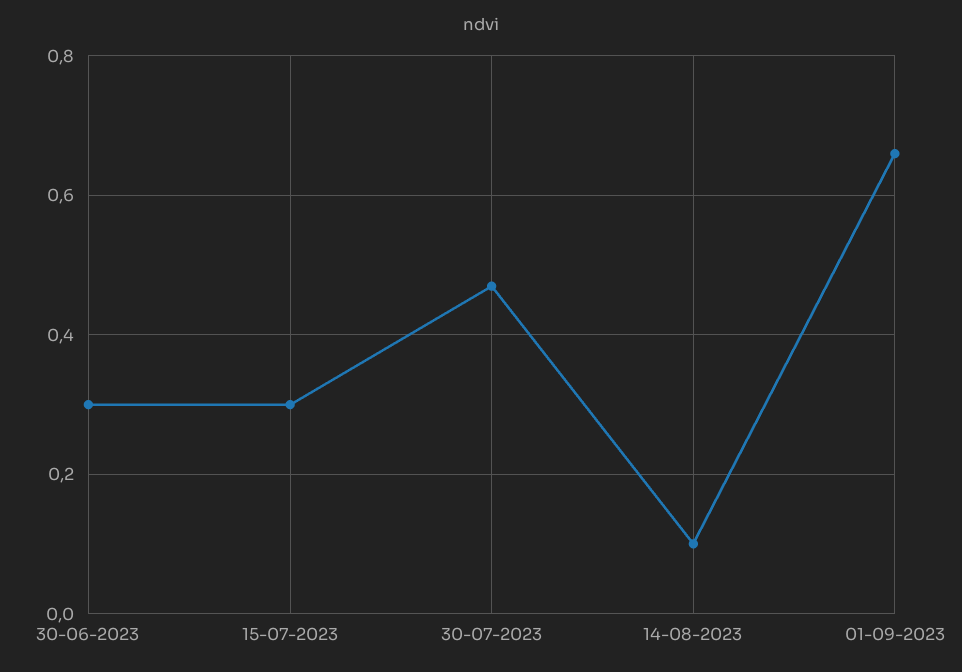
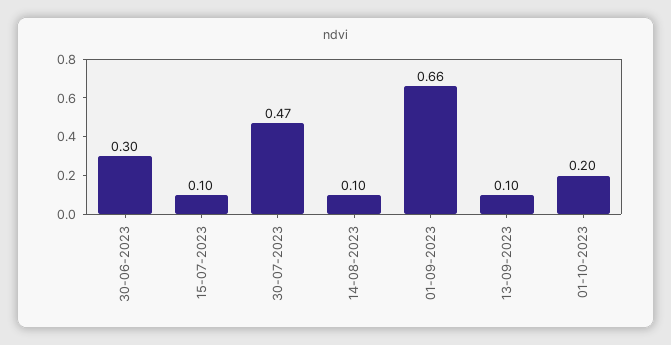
15-07-2023: 0.3 -> 0.1
13-09-2023: none -> 0.1
01-10-2023: none -> 0.2

